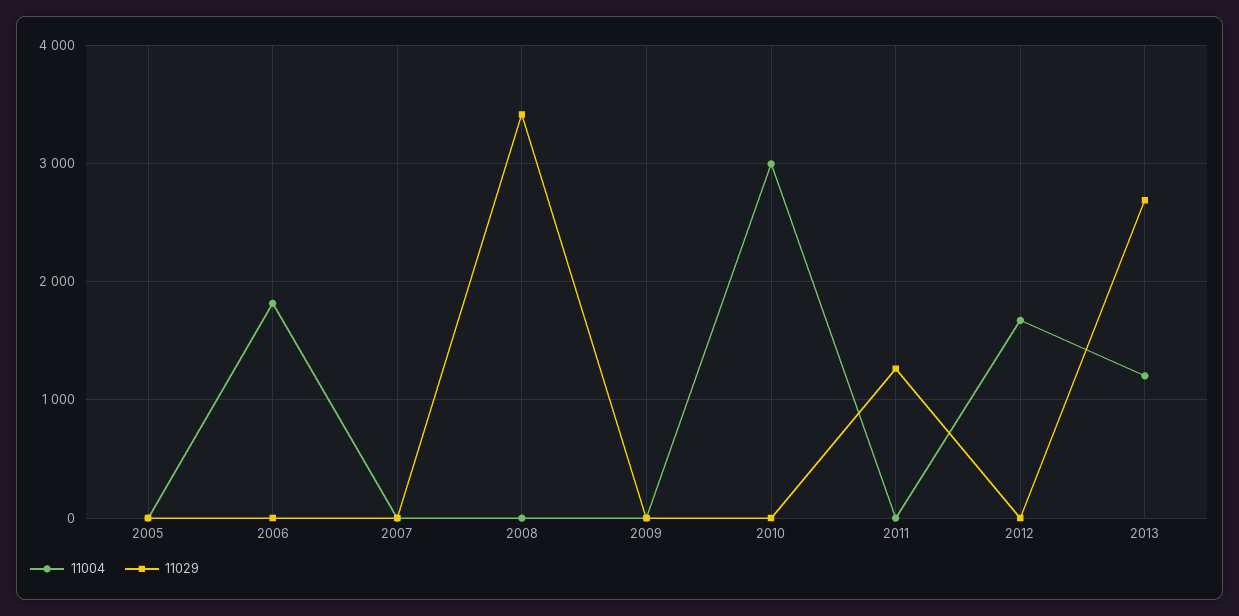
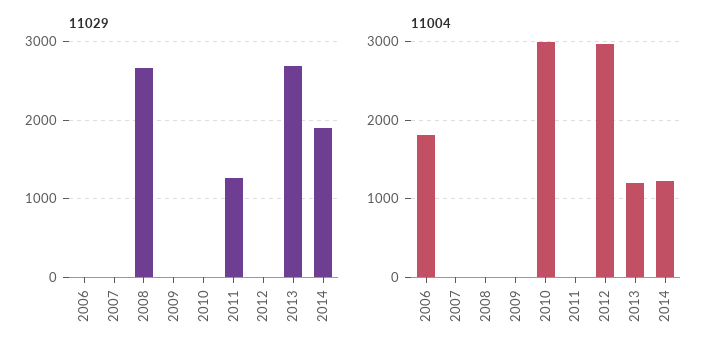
11004, 2005: 0 -> none
11029, 2005: 0 -> none
11029, 2008: 3400 -> 2700
11004, 2012: 1700 -> 3000
11029, 2014: none -> 1900
11004, 2014: none -> 1200

